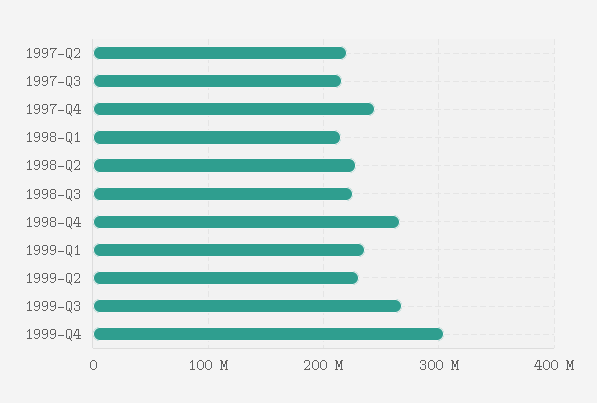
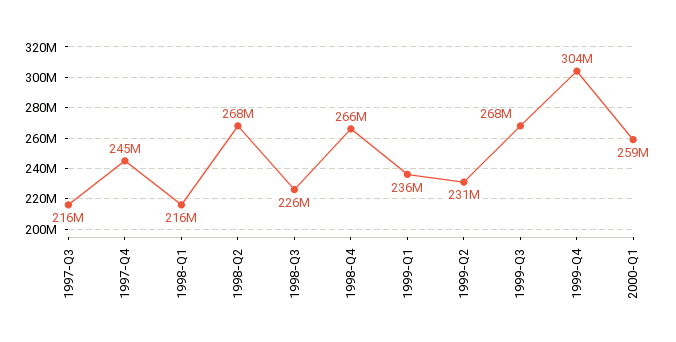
1997-Q2: 220000000 -> none
1998-Q2: 230000000 -> 268000000
2000-Q1: none -> 259000000

